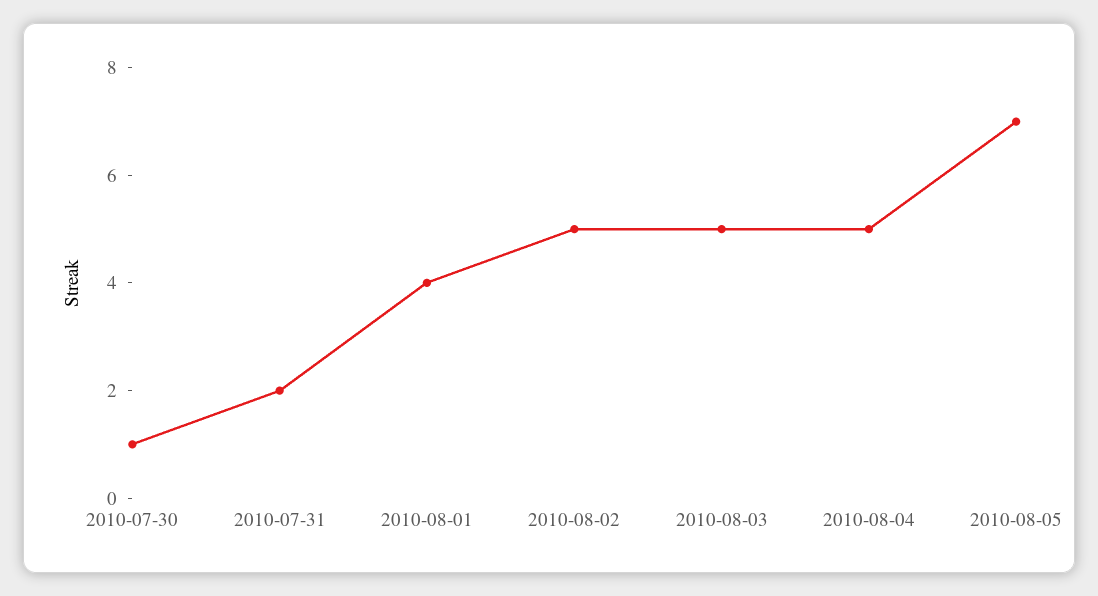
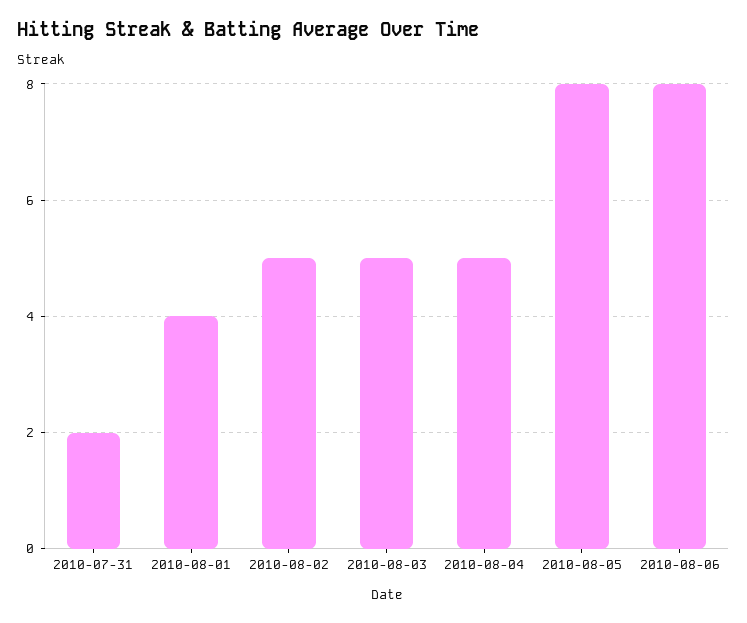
2010-07-30: 1 -> none
2010-08-05: 7 -> 8
2010-08-06: none -> 8

